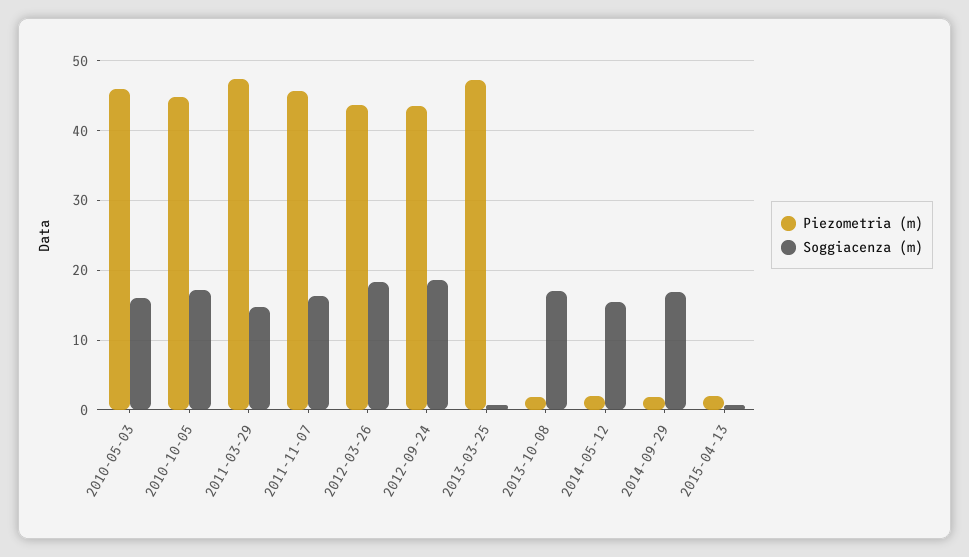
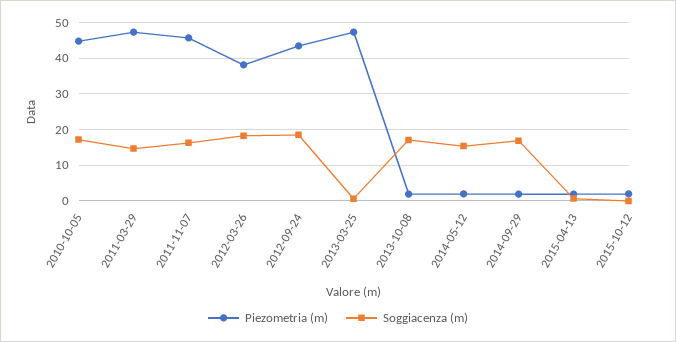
Piezometria (m), 2010-05-03: 46 -> none
Soggiacenza (m), 2010-05-03: 16 -> none
Piezometria (m), 2012-03-26: 44 -> 38
Piezometria (m), 2015-10-12: none -> 2
Soggiacenza (m), 2015-10-12: none -> 0

